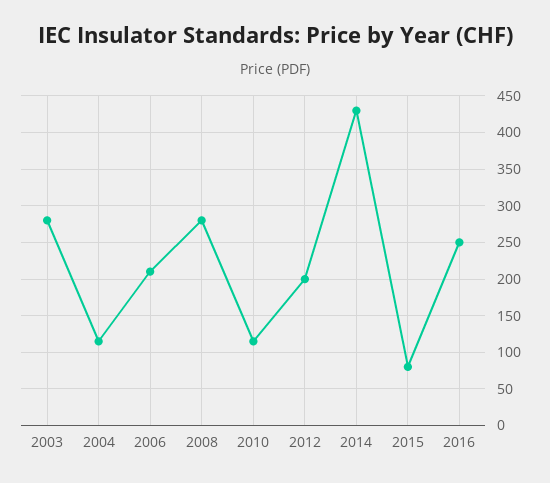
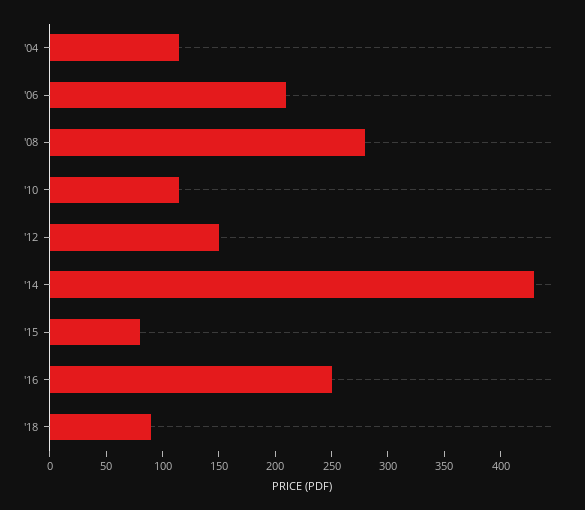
2003: 280 -> none
2012: 200 -> 150
'18: none -> 90

